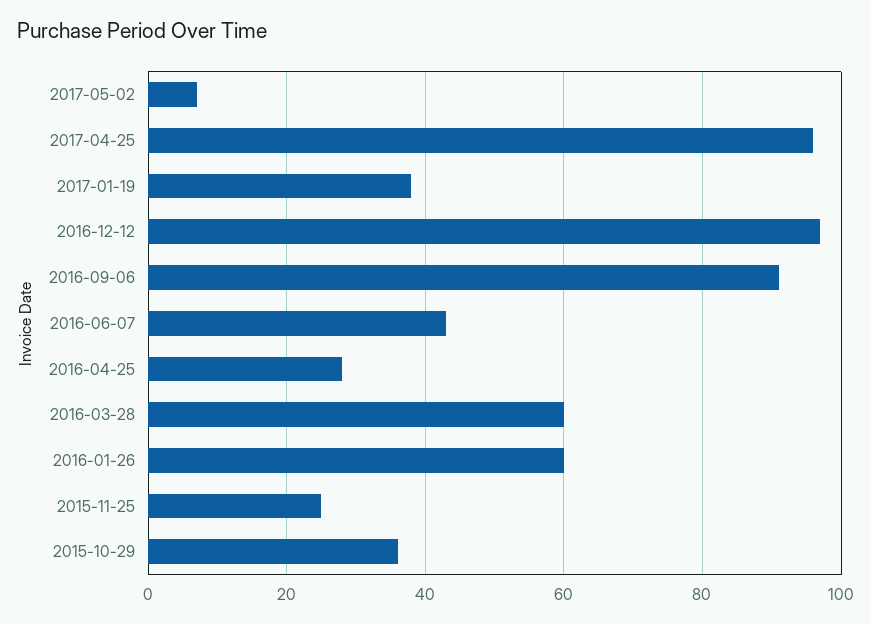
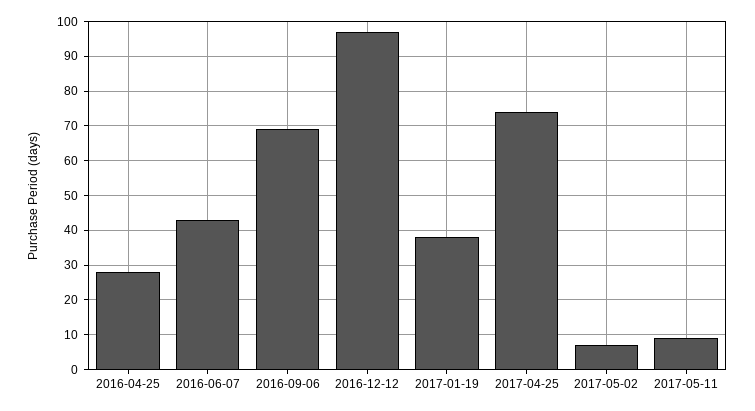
2017-04-25: 95 -> 75
2016-09-06: 90 -> 70
2016-03-28: 60 -> none
2016-01-26: 60 -> none
2015-11-25: 25 -> none
2015-10-29: 35 -> none
2017-05-11: none -> 10

